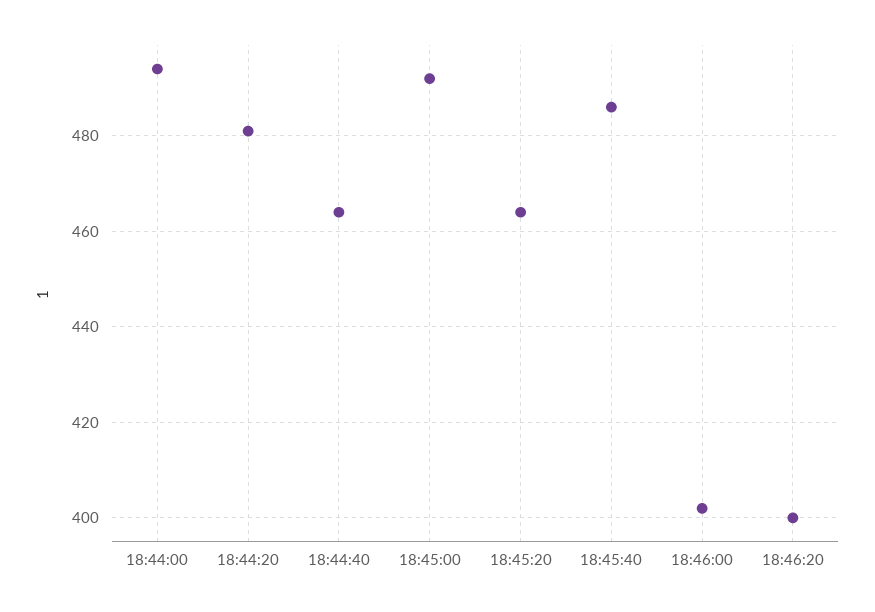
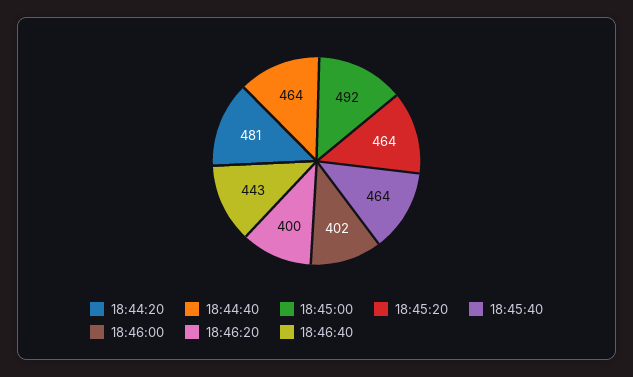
18:44:00: 495 -> none
18:45:40: 485 -> 464
18:46:40: none -> 443

